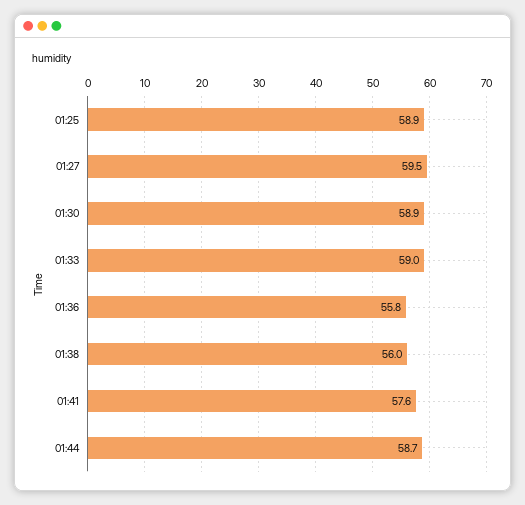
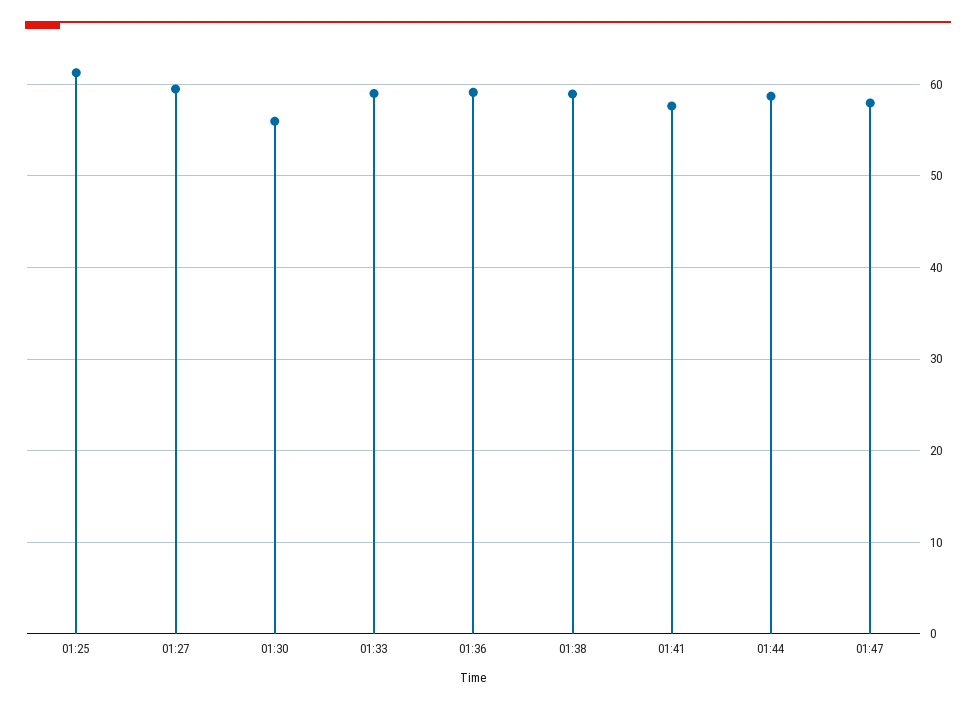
01:25: 58.9 -> 61
01:30: 58.9 -> 56
01:36: 55.8 -> 59
01:38: 56 -> 59
01:47: none -> 58

